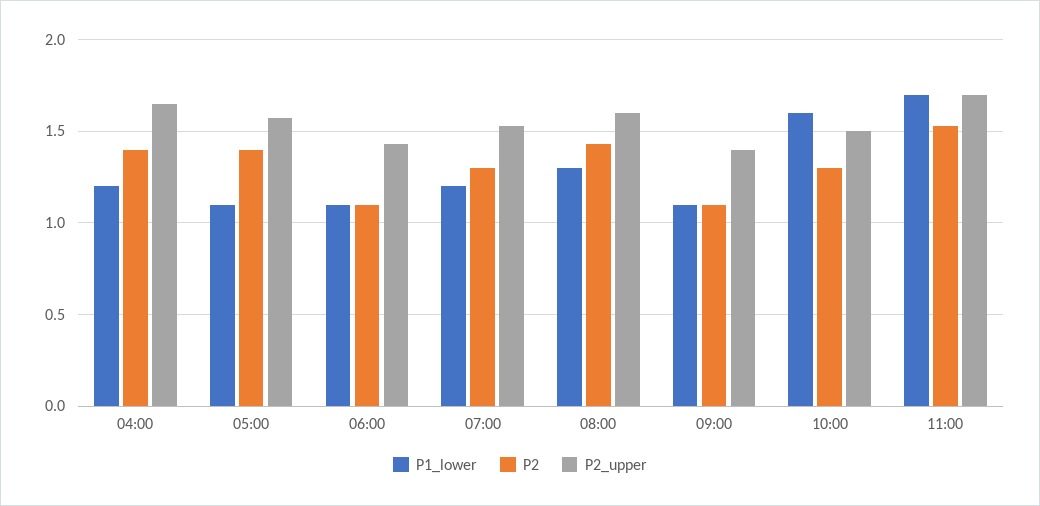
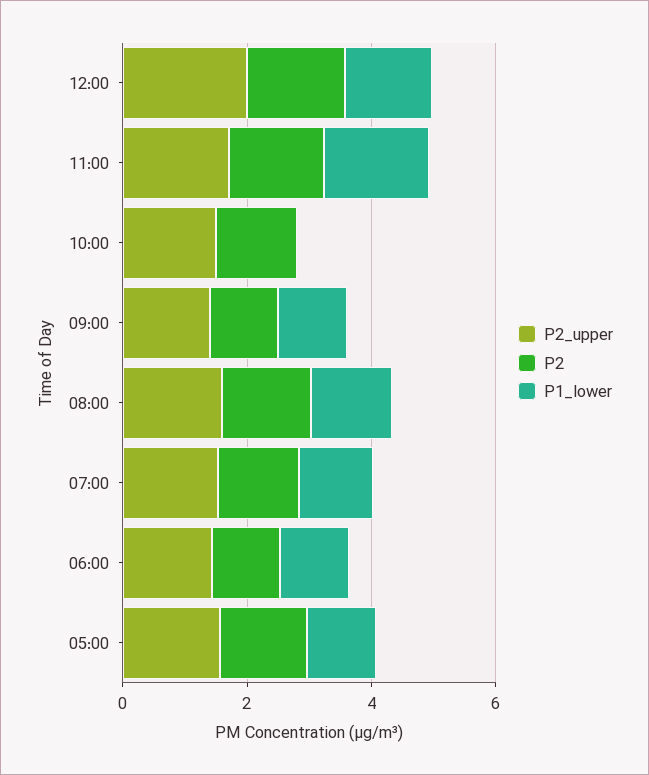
P1_lower, 04:00: 1.2 -> none
P2, 04:00: 1.4 -> none
P2_upper, 04:00: 1.65 -> none
P1_lower, 10:00: 1.6 -> 0
P2_upper, 12:00: none -> 2
P2, 12:00: none -> 1.5
P1_lower, 12:00: none -> 1.5

